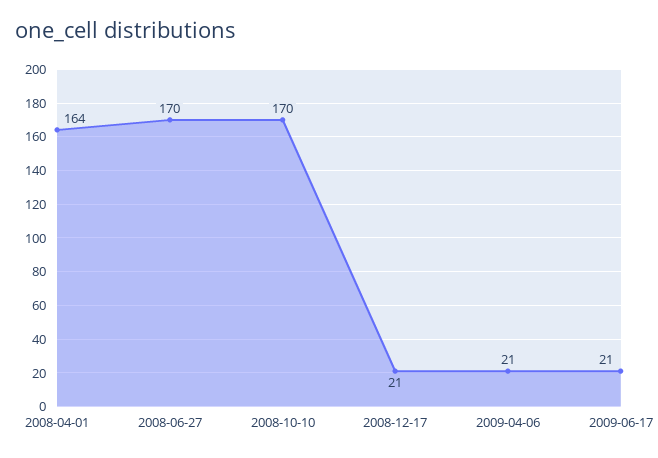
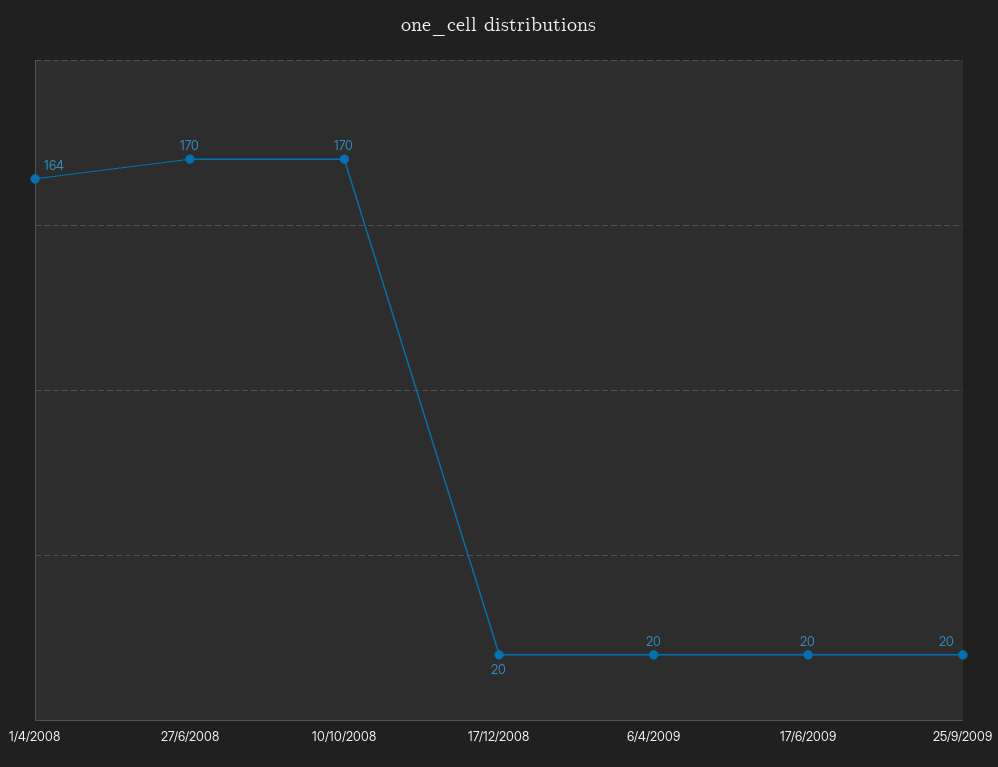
2008-12-17: 21 -> 20
2009-04-06: 21 -> 20
2009-06-17: 21 -> 20
25/9/2009: none -> 20

